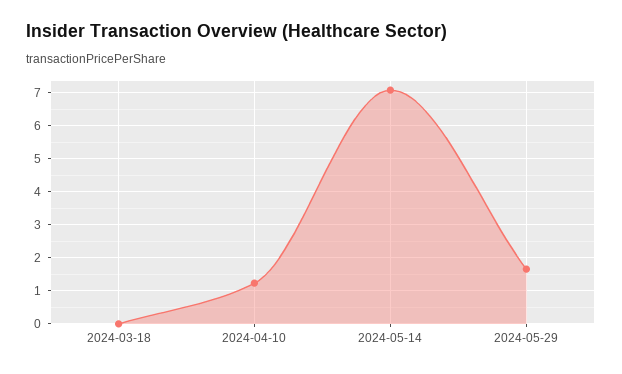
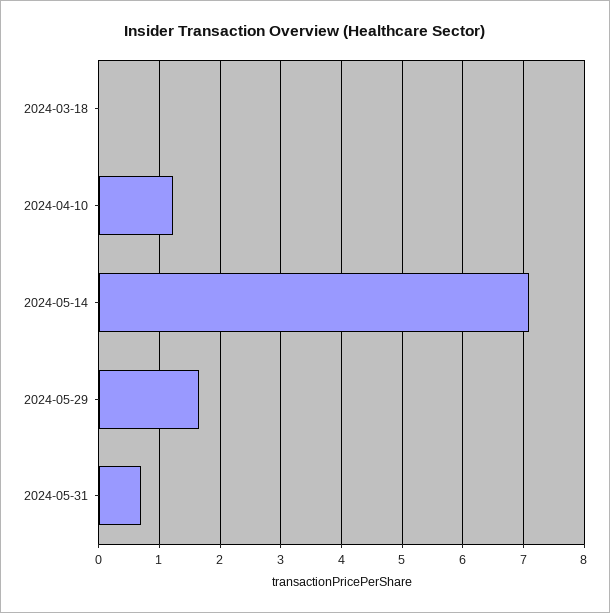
2024-05-31: none -> 0.7

